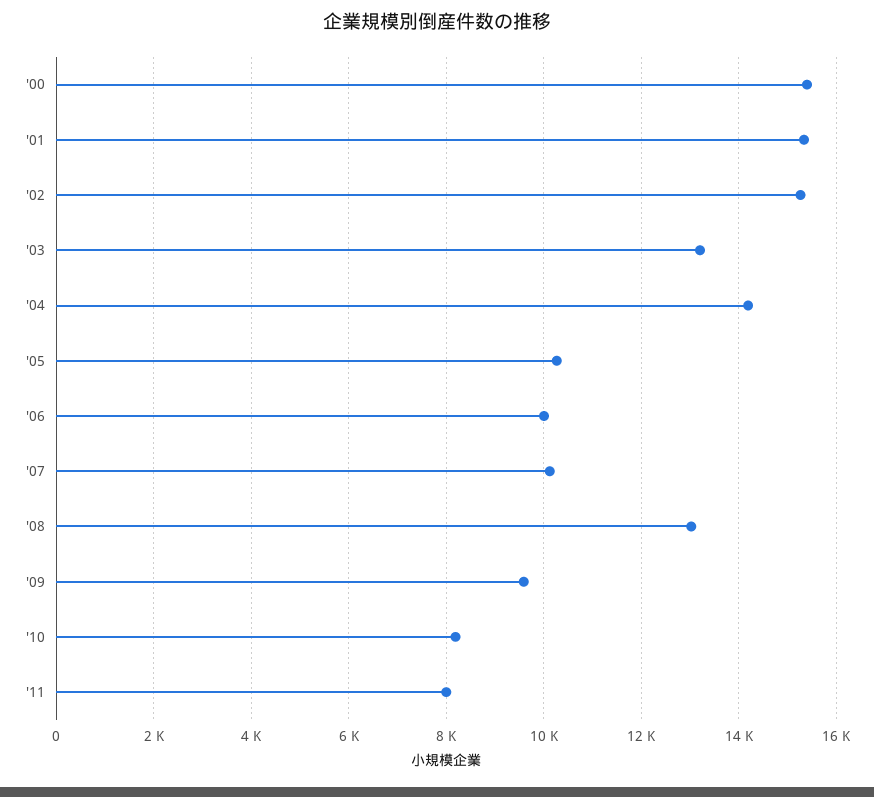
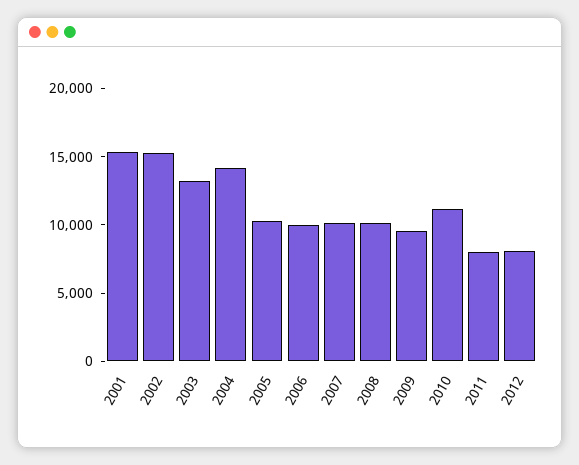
'00: 15400 -> none
'08: 13000 -> 10000
'10: 8200 -> 11000
2012: none -> 8000

